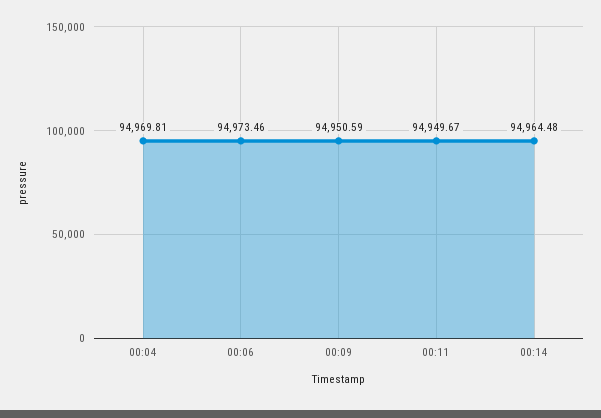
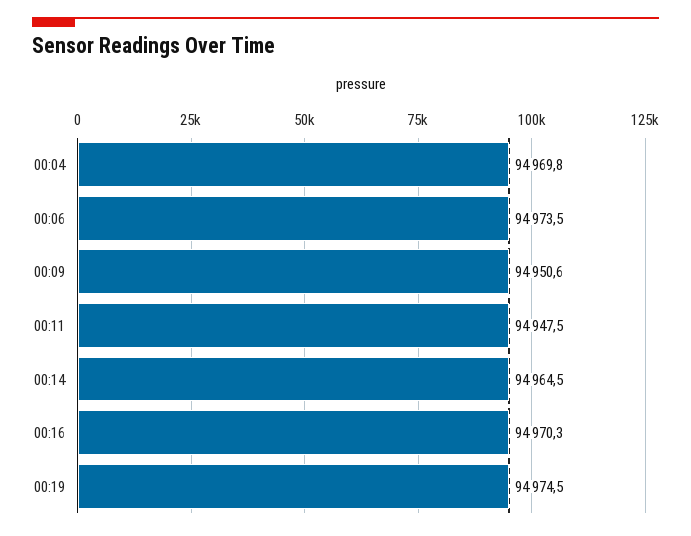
00:11: 94949.67 -> 94947.5
00:16: none -> 94970.3
00:19: none -> 94974.5

